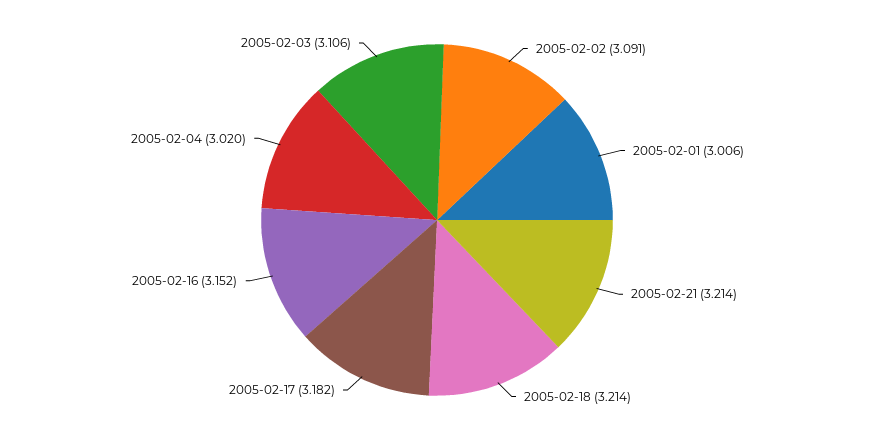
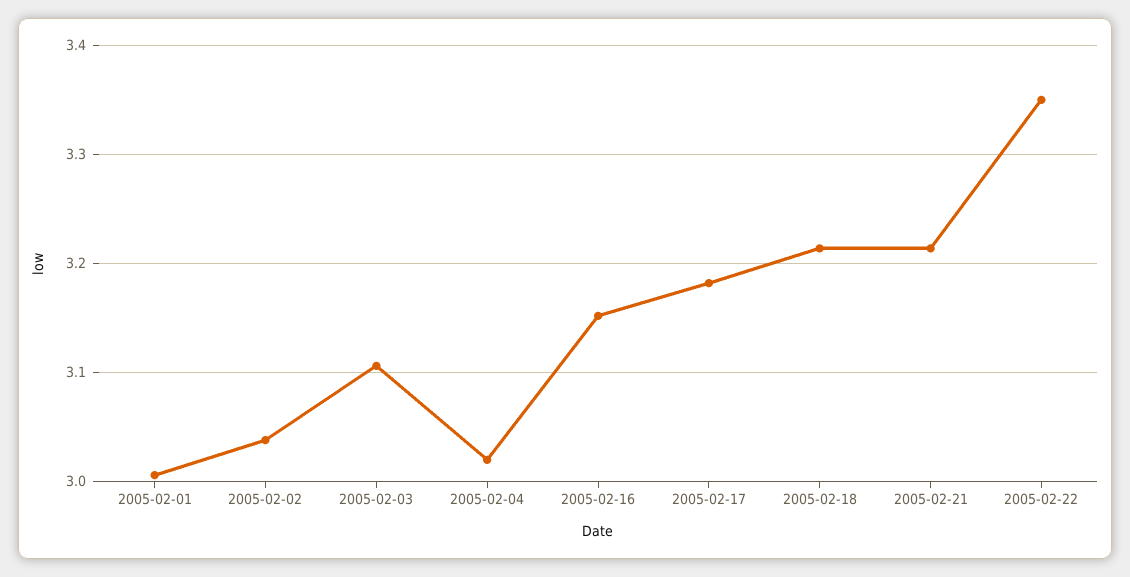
2005-02-02: 3.091 -> 3.04
2005-02-22: none -> 3.35

